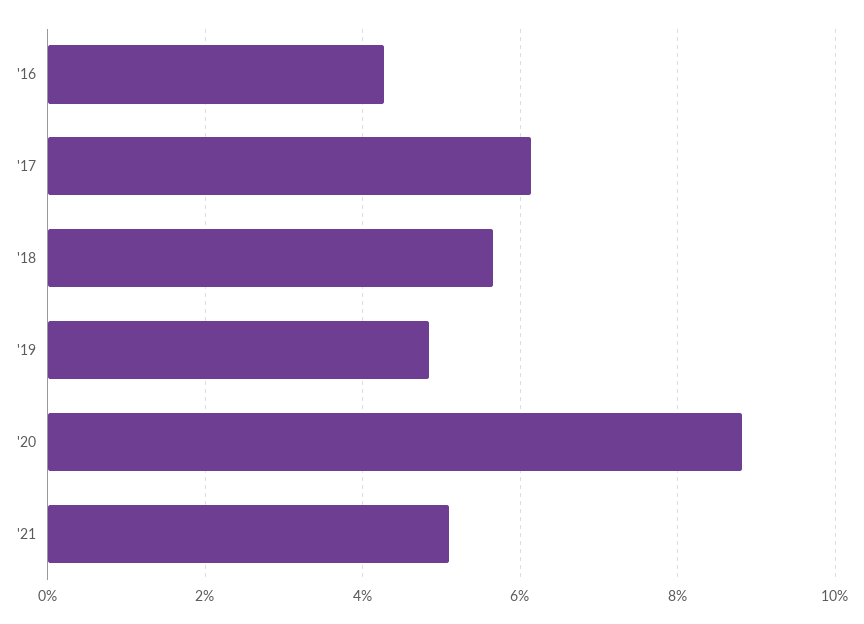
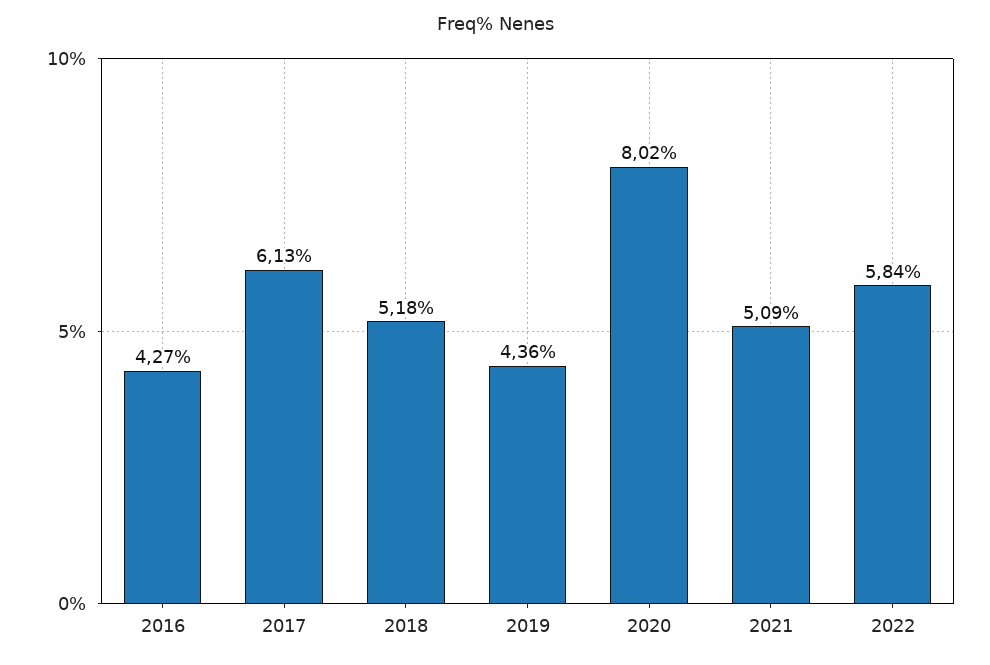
'18: 5.6 -> 5.18
'19: 4.8 -> 4.36
'20: 8.8 -> 8.02
2022: none -> 5.84

